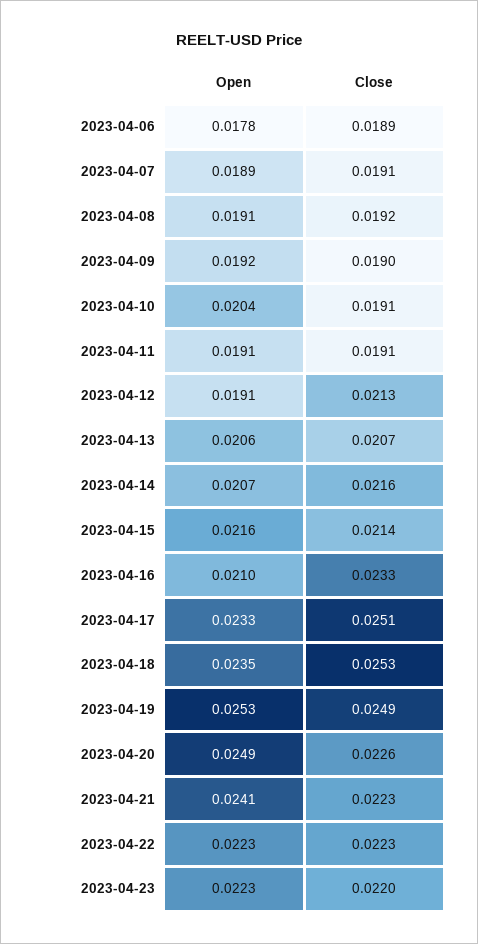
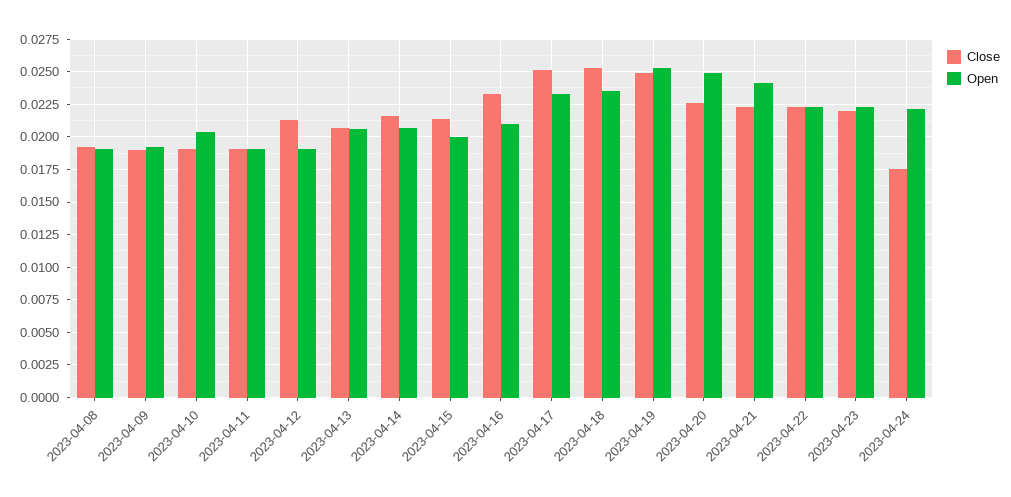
Open, 2023-04-06: 0.0178 -> none
Close, 2023-04-06: 0.0189 -> none
Open, 2023-04-07: 0.0189 -> none
Close, 2023-04-07: 0.0191 -> none
Open, 2023-04-15: 0.0216 -> 0.02
Close, 2023-04-24: none -> 0.0175
Open, 2023-04-24: none -> 0.022

